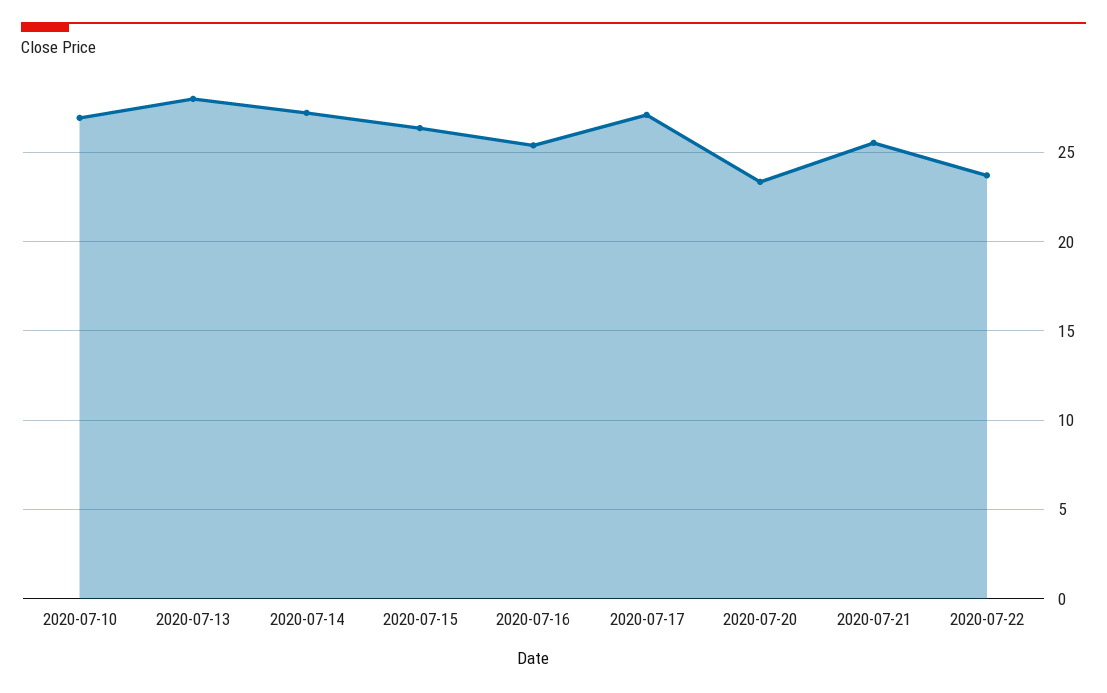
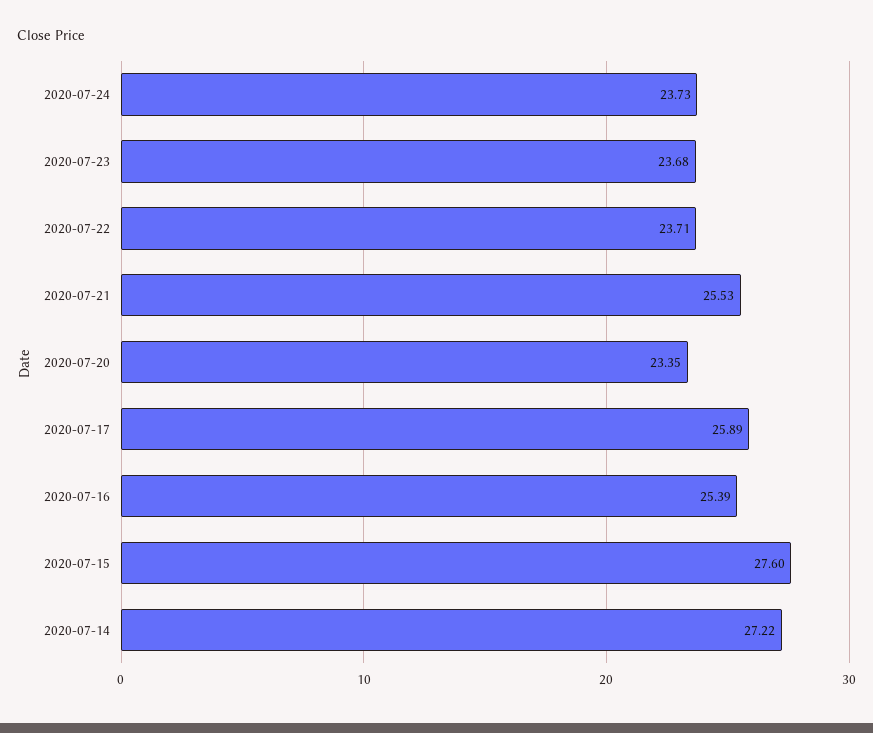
2020-07-10: 27 -> none
2020-07-13: 28 -> none
2020-07-15: 26.5 -> 27.6
2020-07-17: 27 -> 25.89
2020-07-24: none -> 23.73
2020-07-23: none -> 23.68

